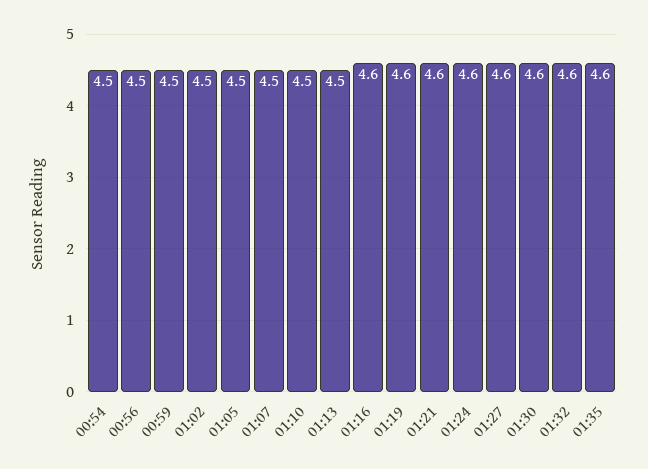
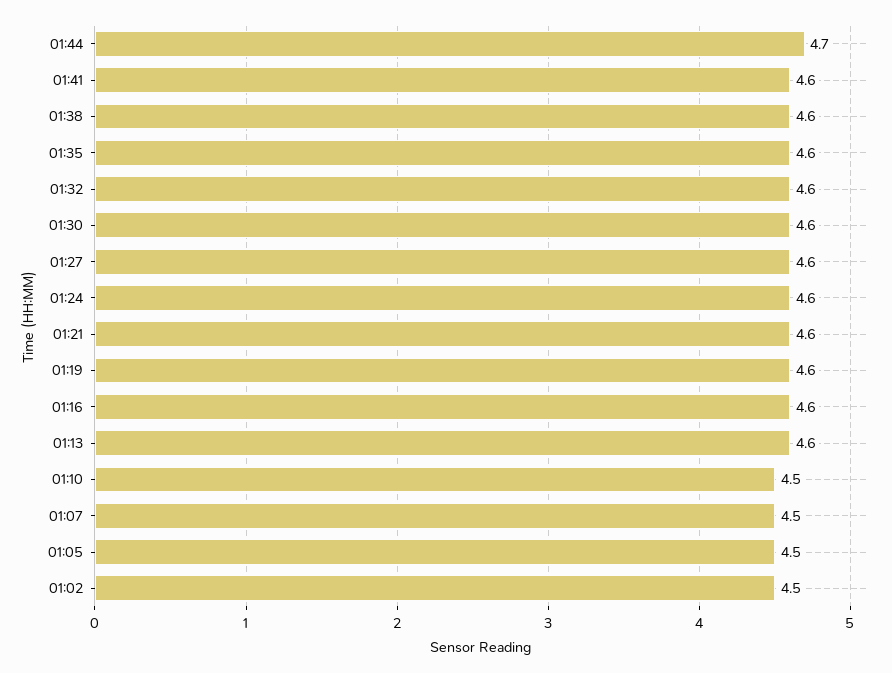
00:54: 4.5 -> none
00:56: 4.5 -> none
00:59: 4.5 -> none
01:13: 4.5 -> 4.6
01:44: none -> 4.7
01:41: none -> 4.6
01:38: none -> 4.6

